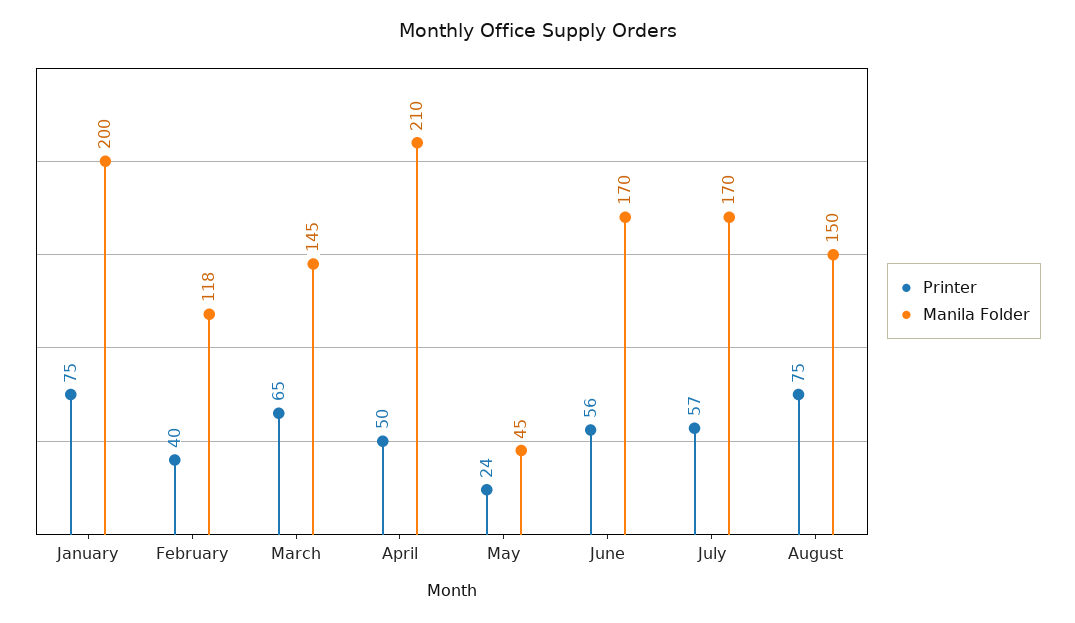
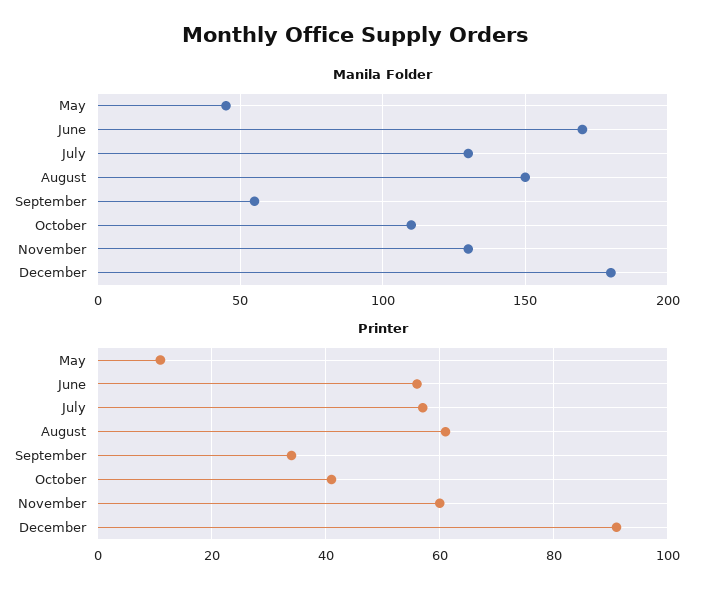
Printer, January: 75 -> none
Manila Folder, January: 200 -> none
Printer, February: 40 -> none
Manila Folder, February: 118 -> none
Printer, March: 65 -> none
Manila Folder, March: 145 -> none
Printer, April: 50 -> none
Manila Folder, April: 210 -> none
Printer, May: 24 -> 10
Manila Folder, July: 170 -> 130
Printer, August: 75 -> 60
Manila Folder, September: none -> 55
Manila Folder, October: none -> 110
Manila Folder, November: none -> 130
Manila Folder, December: none -> 180
Printer, September: none -> 35
Printer, October: none -> 40
Printer, November: none -> 60
Printer, December: none -> 90

